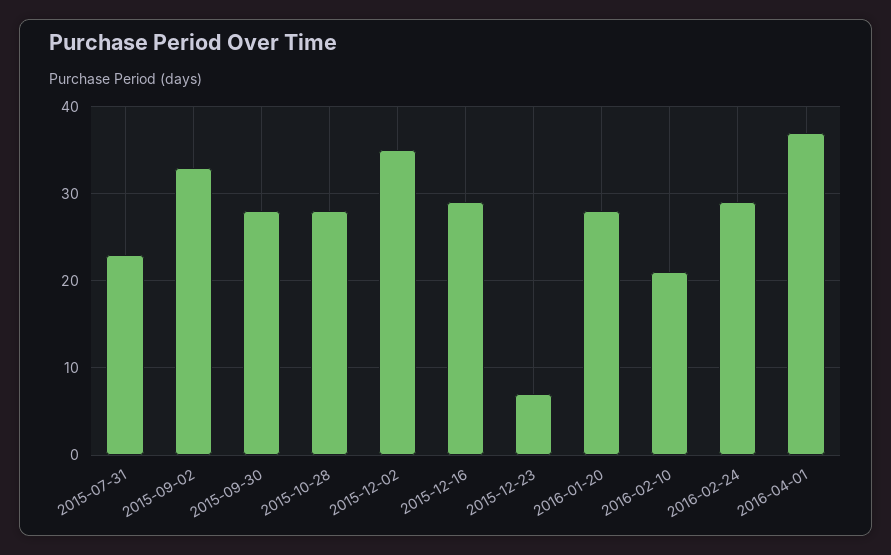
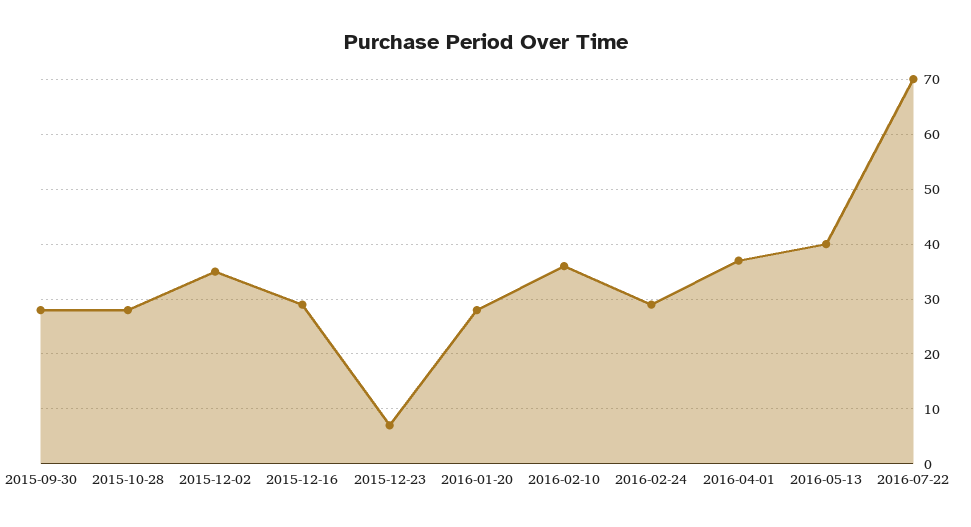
2015-07-31: 23 -> none
2015-09-02: 33 -> none
2016-02-10: 21 -> 35
2016-05-13: none -> 40
2016-07-22: none -> 70

